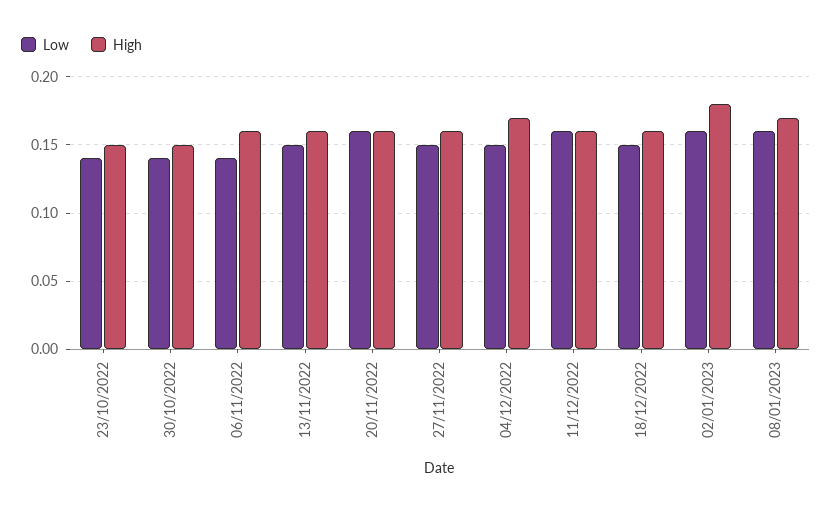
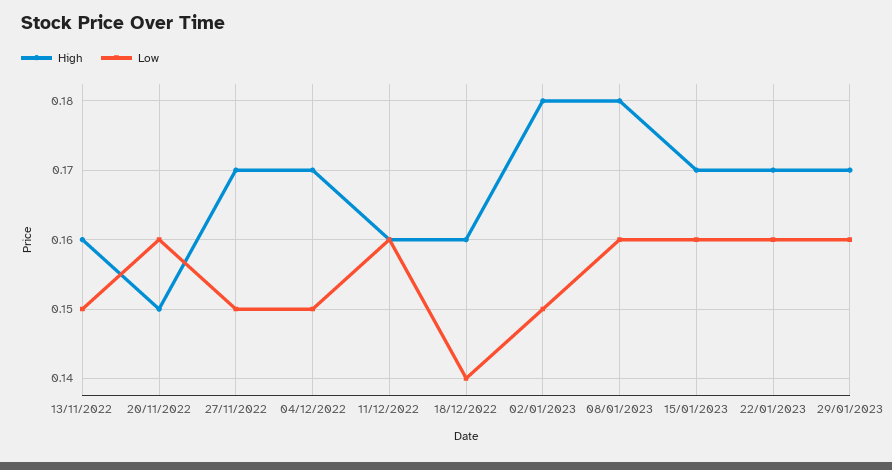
Low, 23/10/2022: 0.14 -> none
High, 23/10/2022: 0.15 -> none
Low, 30/10/2022: 0.14 -> none
High, 30/10/2022: 0.15 -> none
Low, 06/11/2022: 0.14 -> none
High, 06/11/2022: 0.16 -> none
High, 20/11/2022: 0.16 -> 0.15
High, 27/11/2022: 0.16 -> 0.17
Low, 18/12/2022: 0.15 -> 0.14
Low, 02/01/2023: 0.16 -> 0.15
High, 08/01/2023: 0.17 -> 0.18
High, 15/01/2023: none -> 0.17
Low, 15/01/2023: none -> 0.16
High, 22/01/2023: none -> 0.17
Low, 22/01/2023: none -> 0.16
High, 29/01/2023: none -> 0.17
Low, 29/01/2023: none -> 0.16

